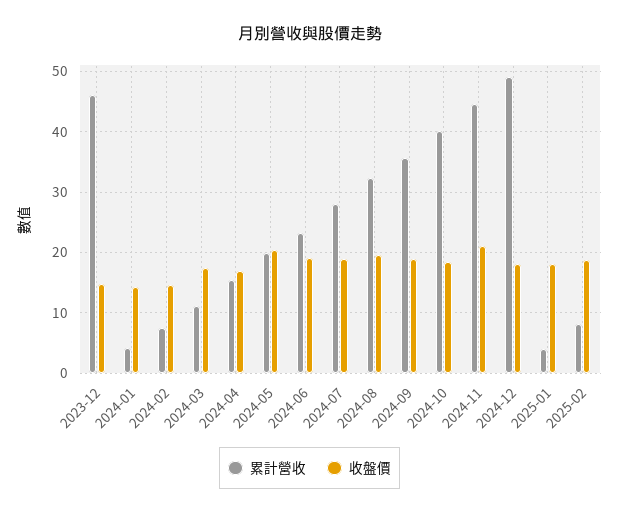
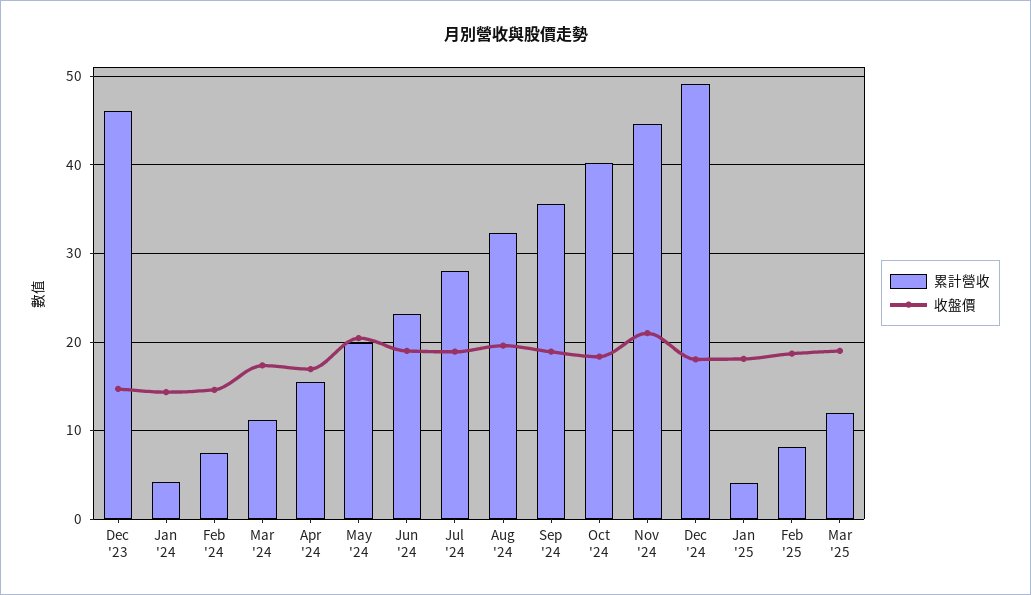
累計營收, Mar '25: none -> 12
收盤價, Mar '25: none -> 19

